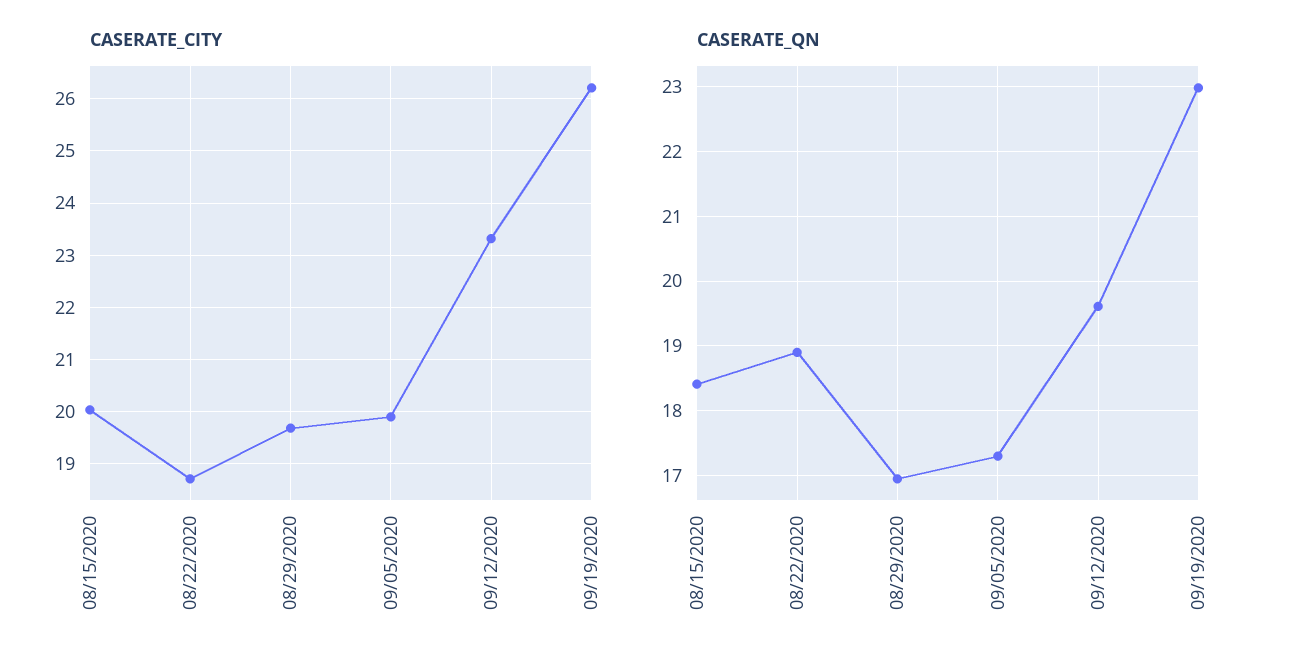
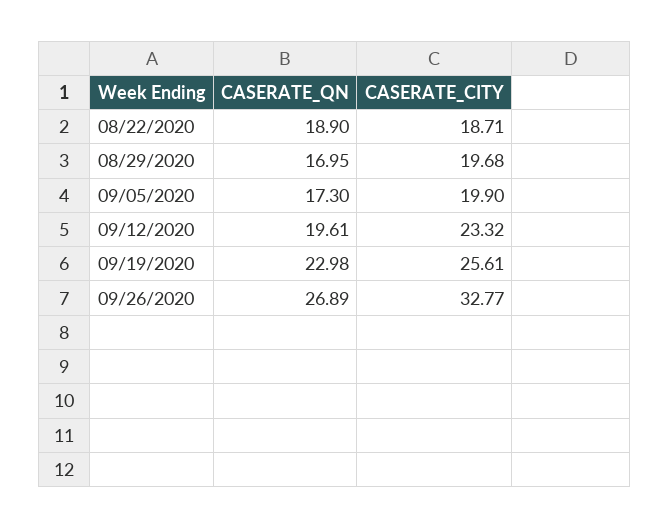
CASERATE_CITY, 08/15/2020: 20 -> none
CASERATE_CITY, 09/19/2020: 26.2 -> 25.61
CASERATE_QN, 08/15/2020: 18.4 -> none
CASERATE_QN, 09/26/2020: none -> 26.89
CASERATE_CITY, 09/26/2020: none -> 32.77

